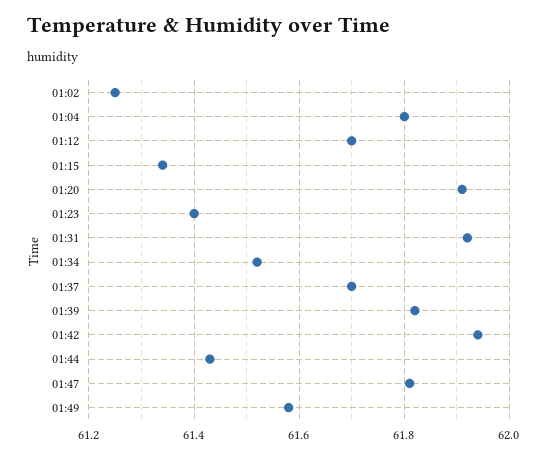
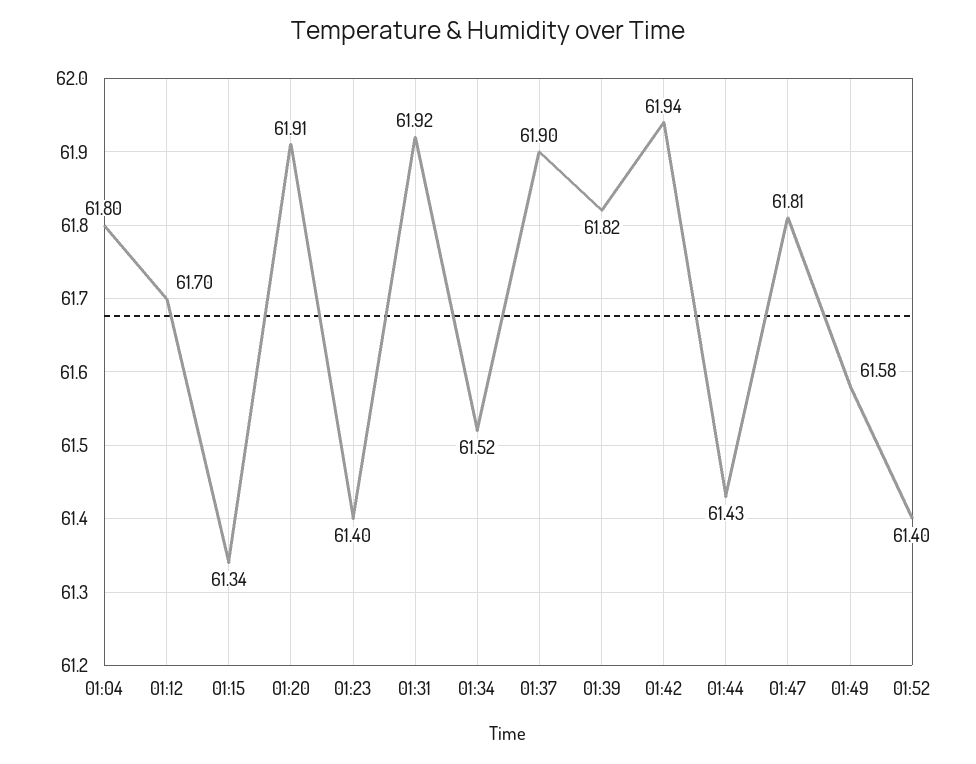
01:02: 61.25 -> none
01:37: 61.7 -> 61.9
01:52: none -> 61.4

